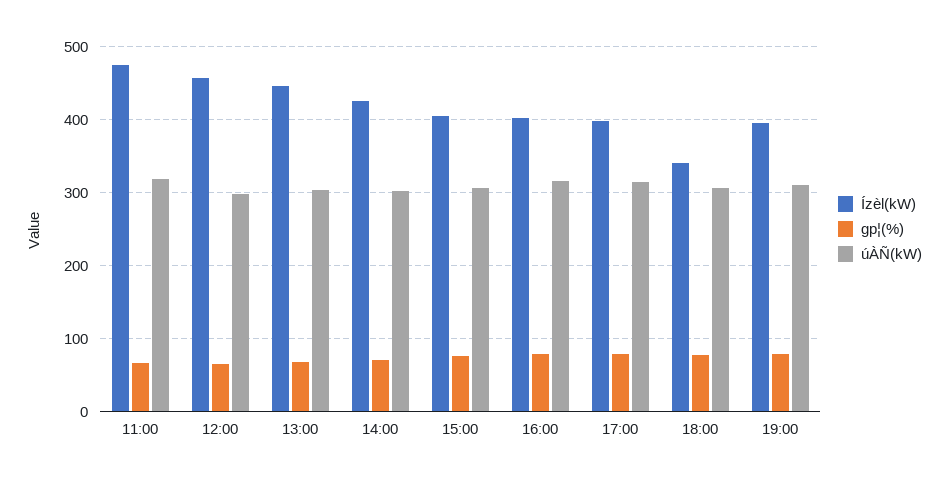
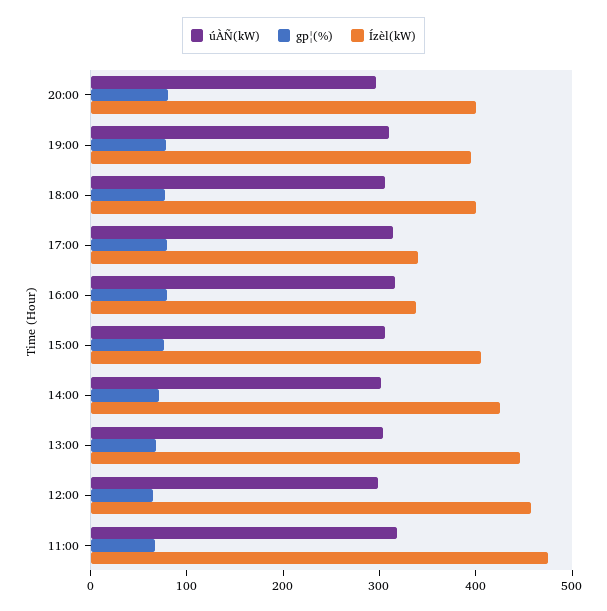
Ízèl(kW), 16:00: 400 -> 340
Ízèl(kW), 17:00: 400 -> 340
Ízèl(kW), 18:00: 340 -> 400
úÀÑ(kW), 20:00: none -> 300
gp¦(%), 20:00: none -> 80
Ízèl(kW), 20:00: none -> 400

